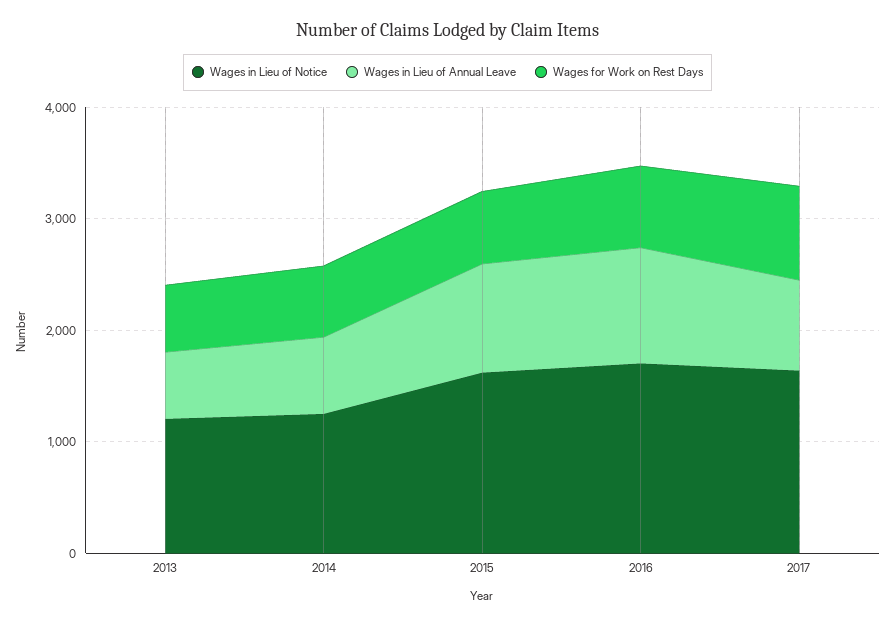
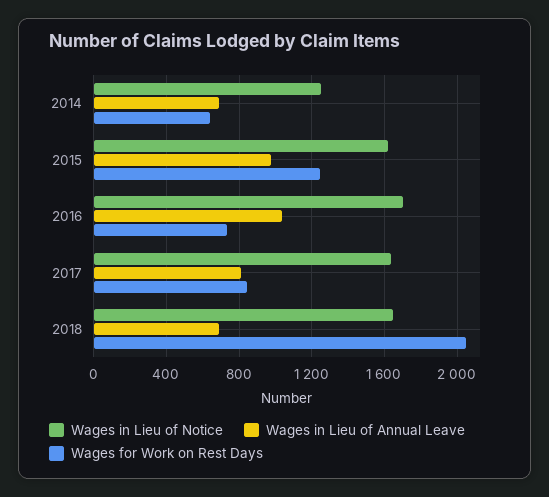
Wages in Lieu of Notice, 2013: 1200 -> none
Wages in Lieu of Annual Leave, 2013: 600 -> none
Wages for Work on Rest Days, 2013: 600 -> none
Wages for Work on Rest Days, 2015: 600 -> 1250
Wages in Lieu of Notice, 2018: none -> 1650
Wages in Lieu of Annual Leave, 2018: none -> 700
Wages for Work on Rest Days, 2018: none -> 2050

